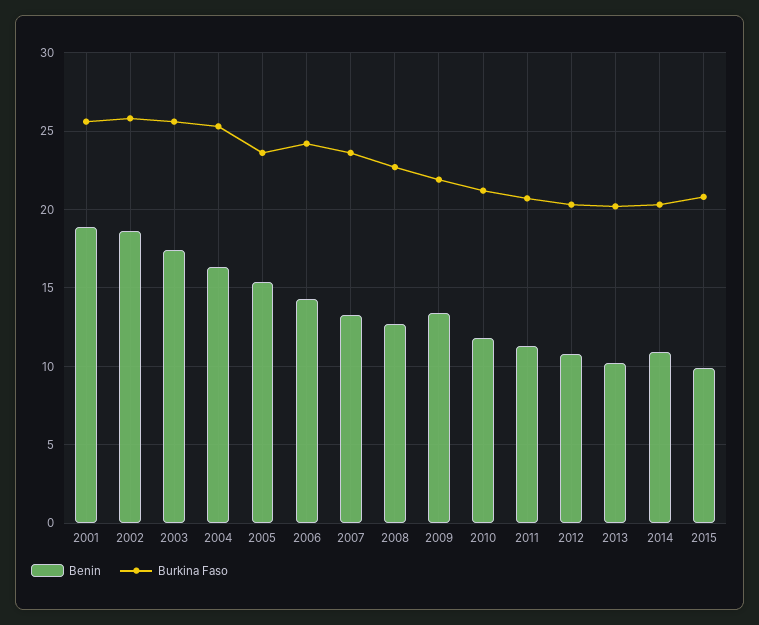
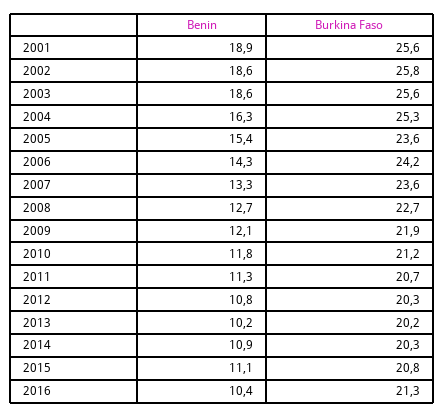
Benin, 2003: 17.5 -> 18.6
Benin, 2009: 13.5 -> 12.1
Benin, 2015: 10 -> 11.1
Benin, 2016: none -> 10.4
Burkina Faso, 2016: none -> 21.3

